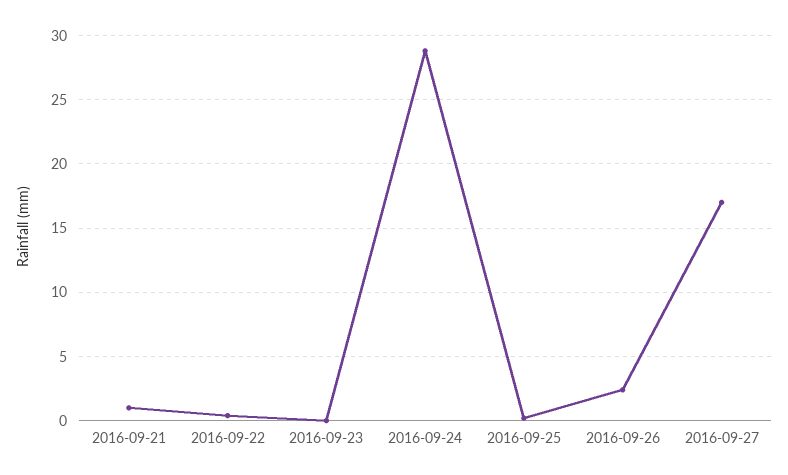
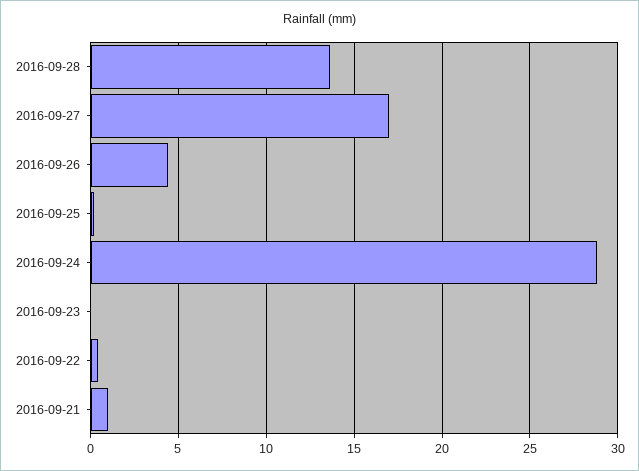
2016-09-26: 2.5 -> 4.5
2016-09-28: none -> 13.5

